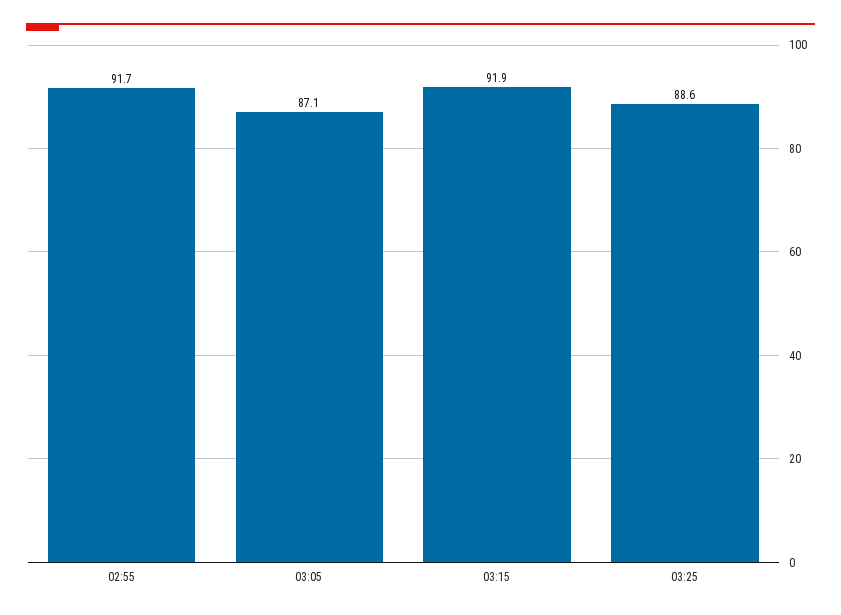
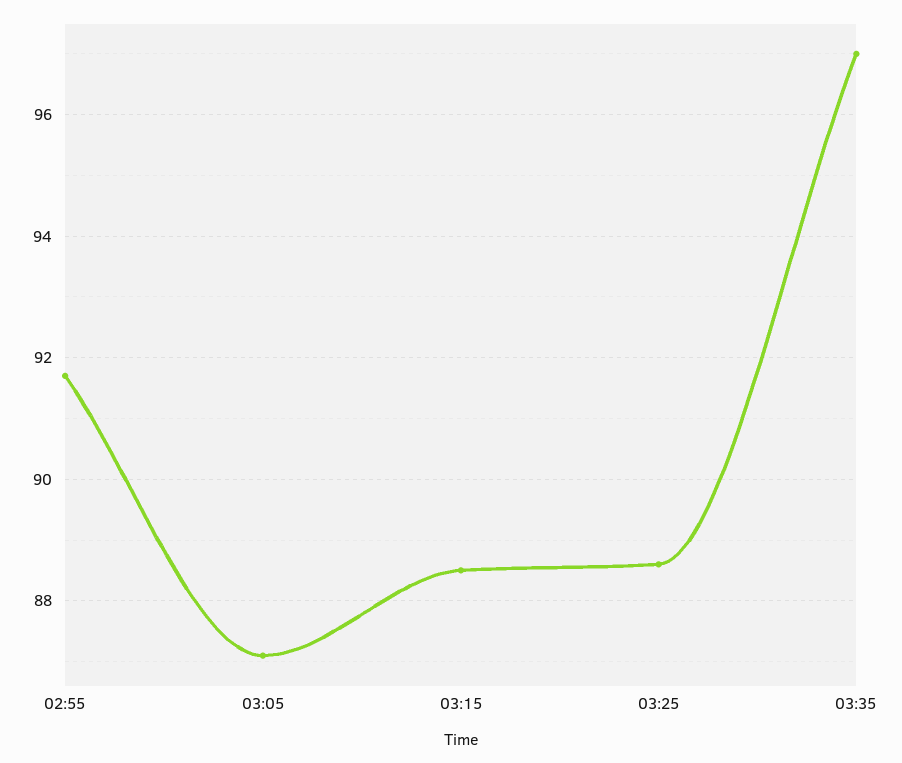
03:15: 91.9 -> 88.5
03:35: none -> 97

